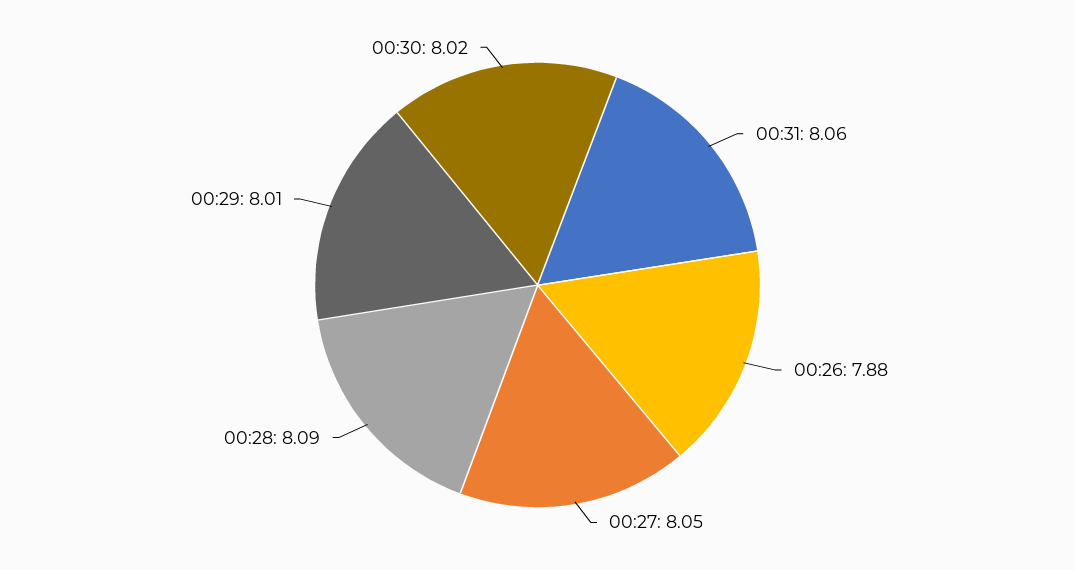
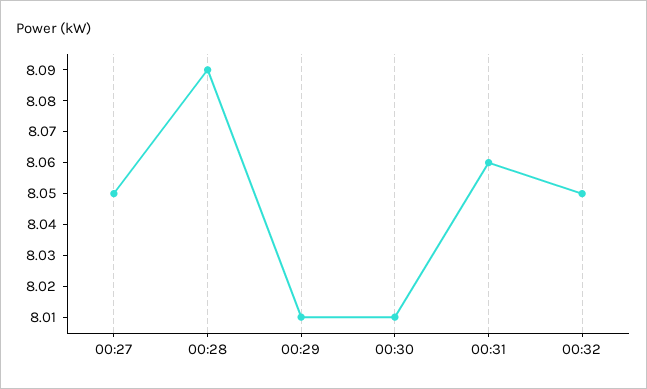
00:26: 7.88 -> none
00:30: 8.02 -> 8.01
00:32: none -> 8.05

